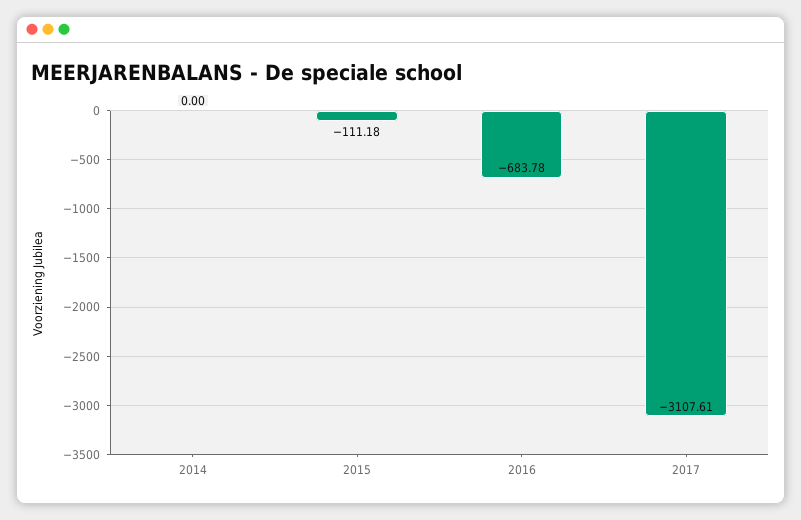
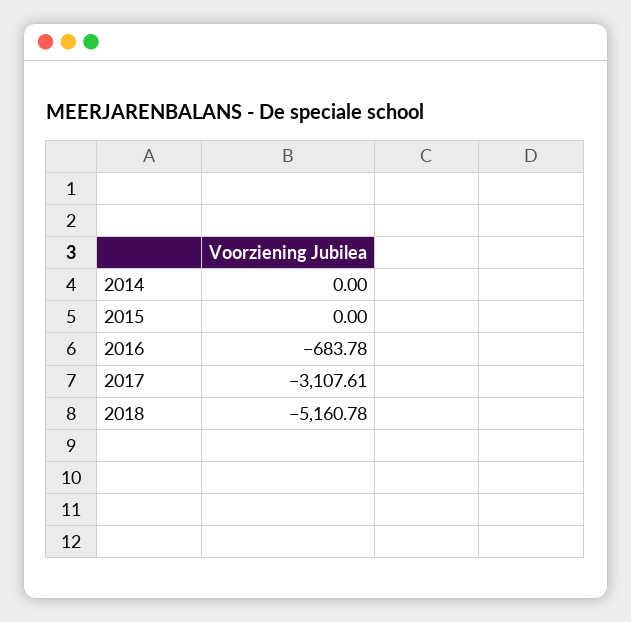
2015: -111.18 -> 0
2018: none -> -5160.78

